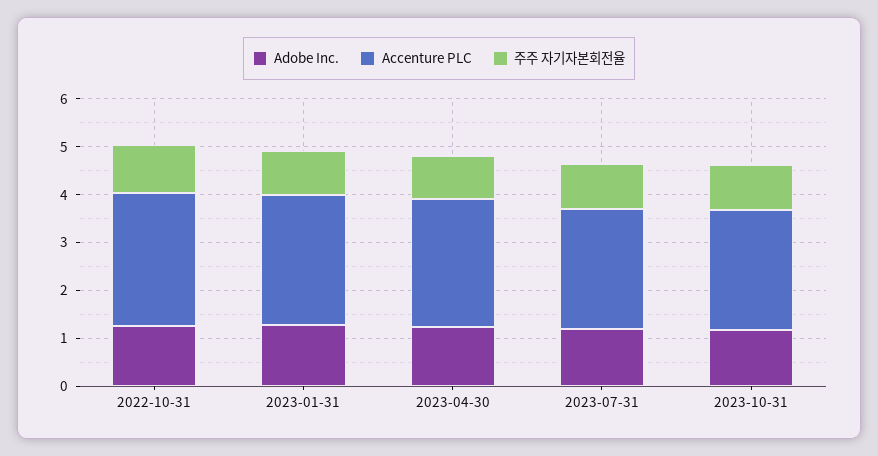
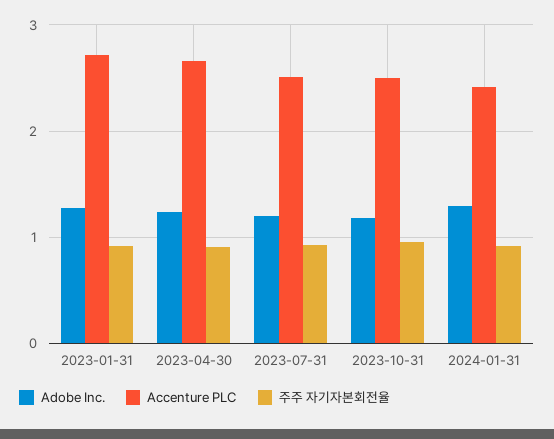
Adobe Inc., 2022-10-31: 1.2 -> none
Accenture PLC, 2022-10-31: 2.8 -> none
주주 자기자본회전율, 2022-10-31: 1 -> none
Adobe Inc., 2024-01-31: none -> 1.3
Accenture PLC, 2024-01-31: none -> 2.4
주주 자기자본회전율, 2024-01-31: none -> 0.9

